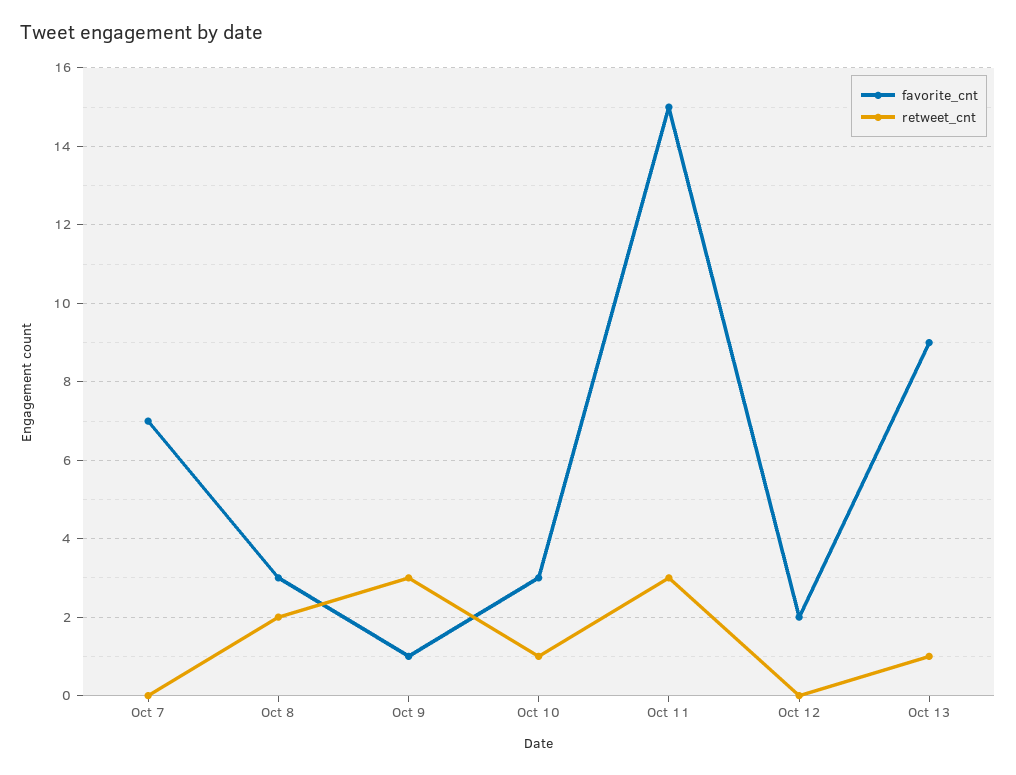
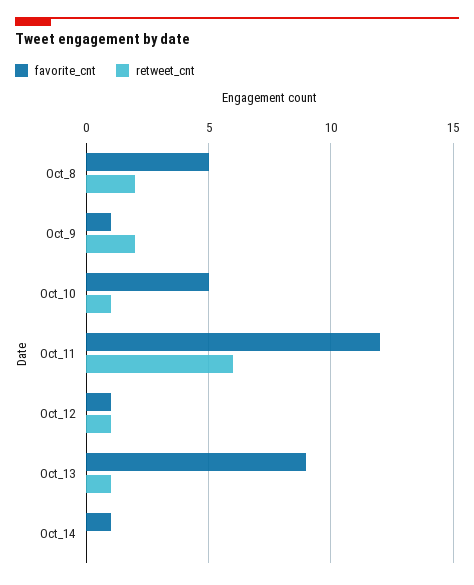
favorite_cnt, Oct 7: 7 -> none
retweet_cnt, Oct 7: 0 -> none
favorite_cnt, Oct 8: 3 -> 5
retweet_cnt, Oct 9: 3 -> 2
favorite_cnt, Oct 10: 3 -> 5
favorite_cnt, Oct 11: 15 -> 12
retweet_cnt, Oct 11: 3 -> 6
favorite_cnt, Oct 12: 2 -> 1
retweet_cnt, Oct 12: 0 -> 1
favorite_cnt, Oct_14: none -> 1
retweet_cnt, Oct_14: none -> 0

